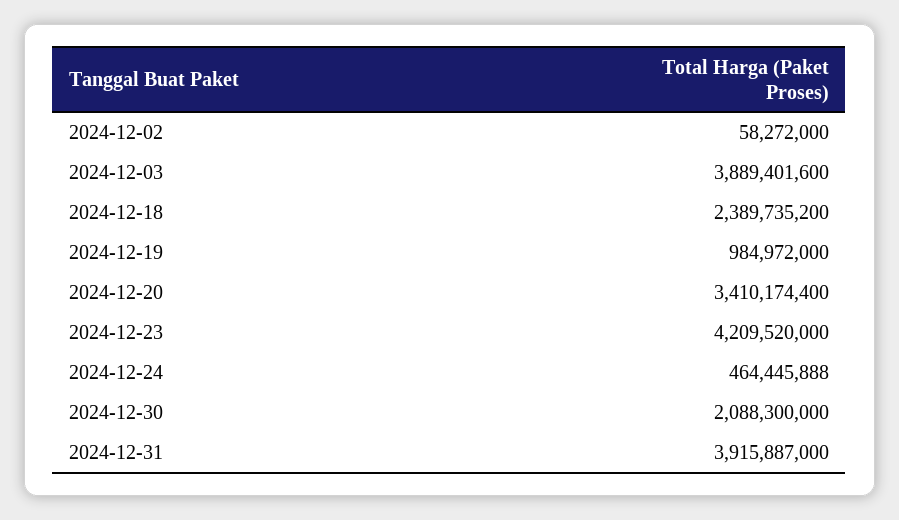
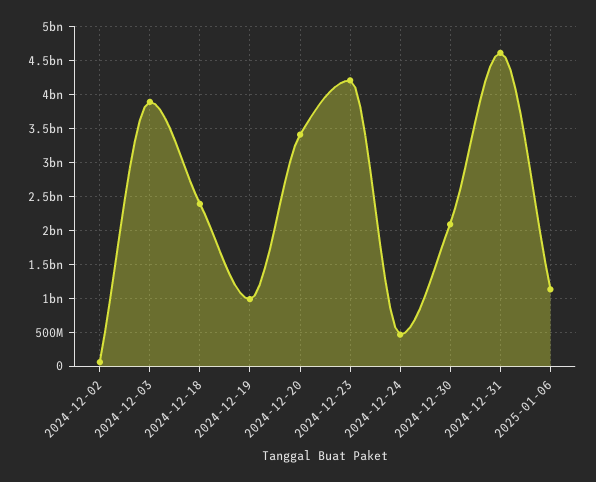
2024-12-31: 3915887000 -> 4600000000
2025-01-06: none -> 1100000000

